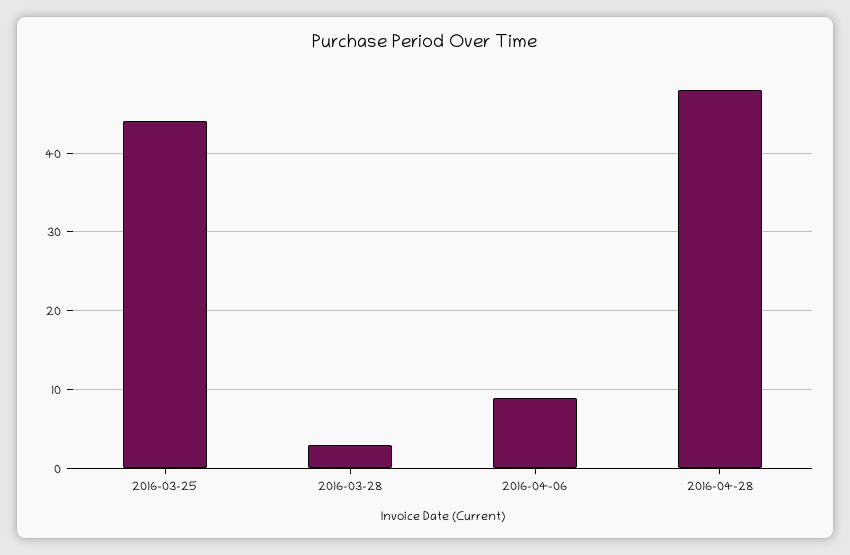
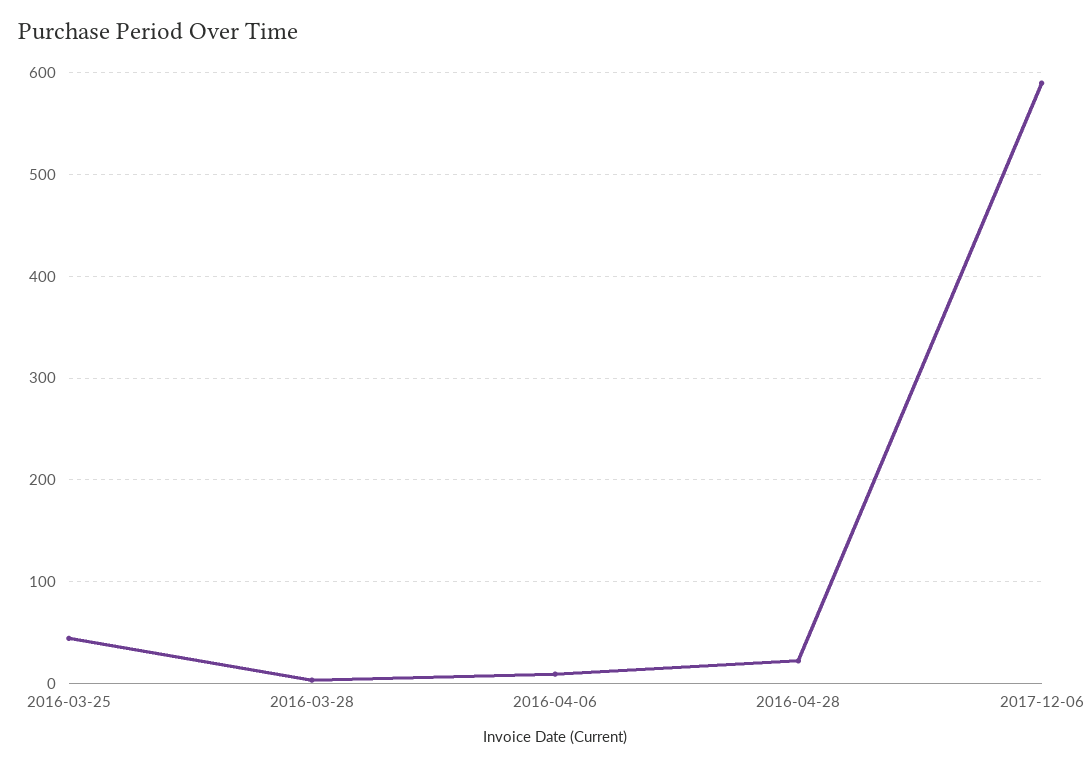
2016-04-28: 48 -> 20
2017-12-06: none -> 590

